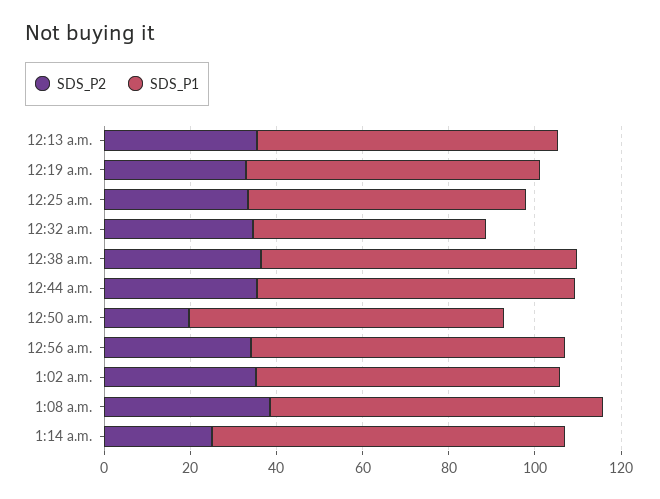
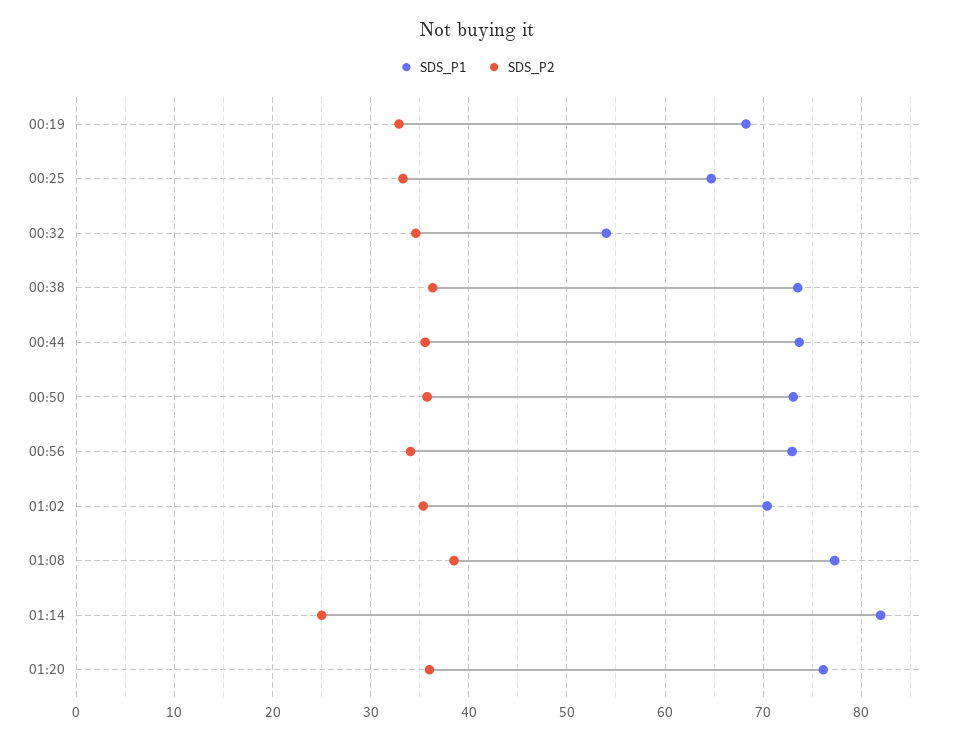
SDS_P2, 12:13 a.m.: 35 -> none
SDS_P1, 12:13 a.m.: 70 -> none
SDS_P2, 12:50 a.m.: 20 -> 36
SDS_P1, 01:20: none -> 76
SDS_P2, 01:20: none -> 36

